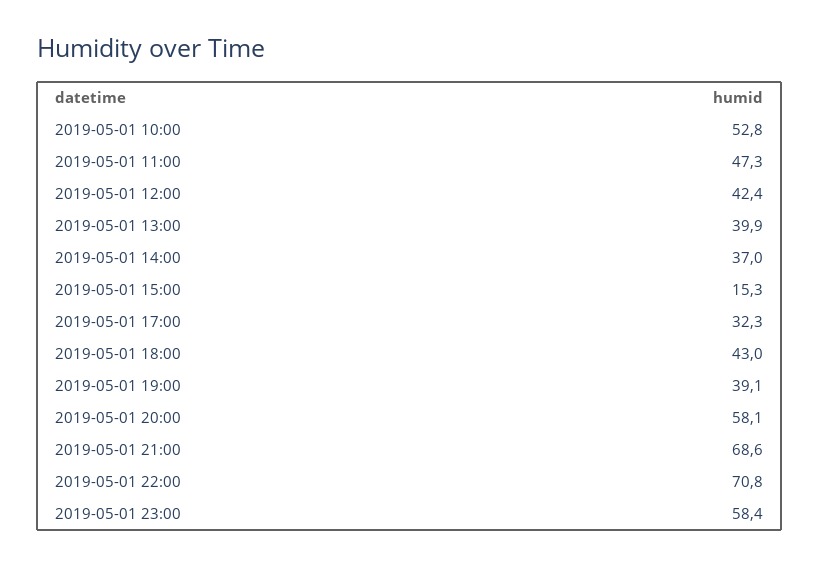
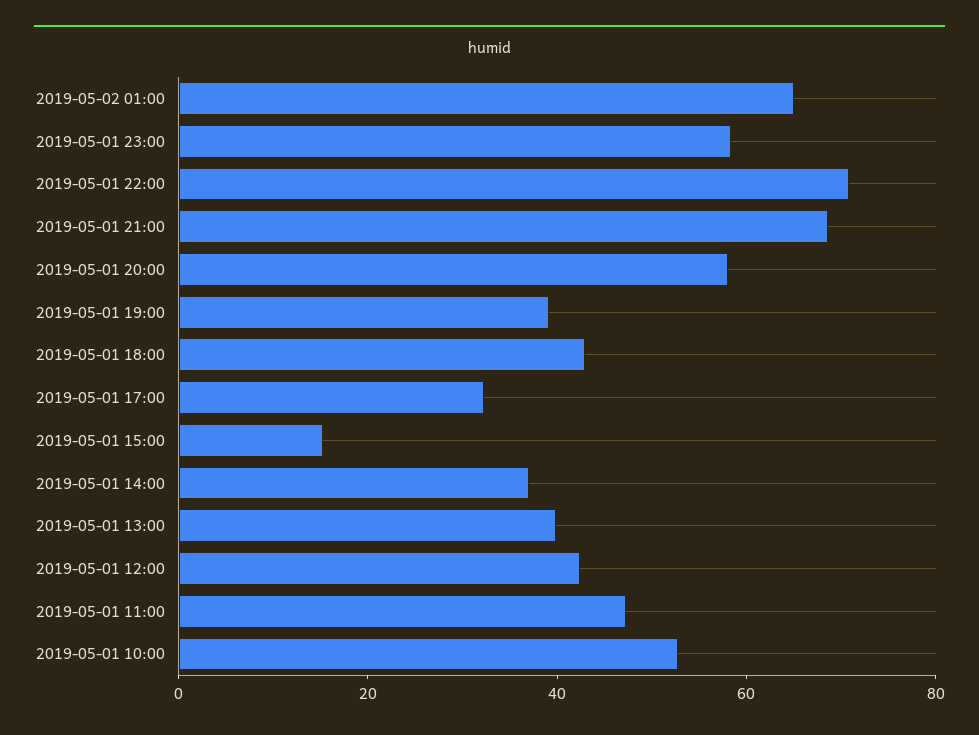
2019-05-02 01:00: none -> 65

